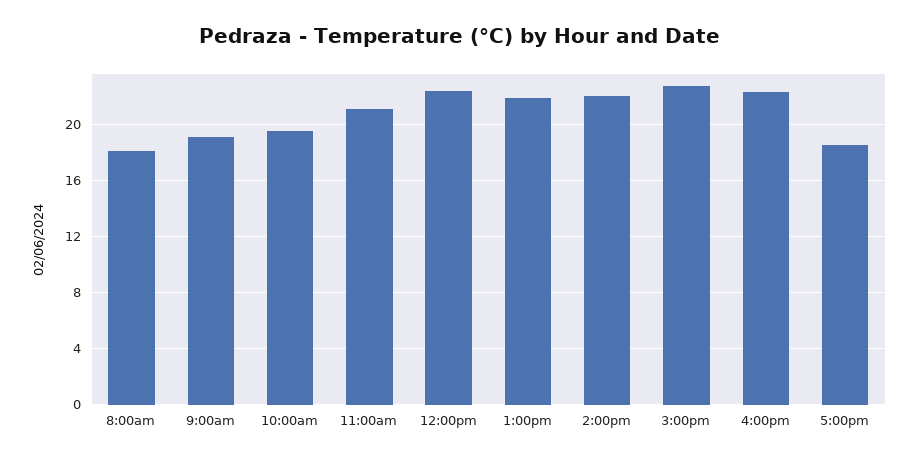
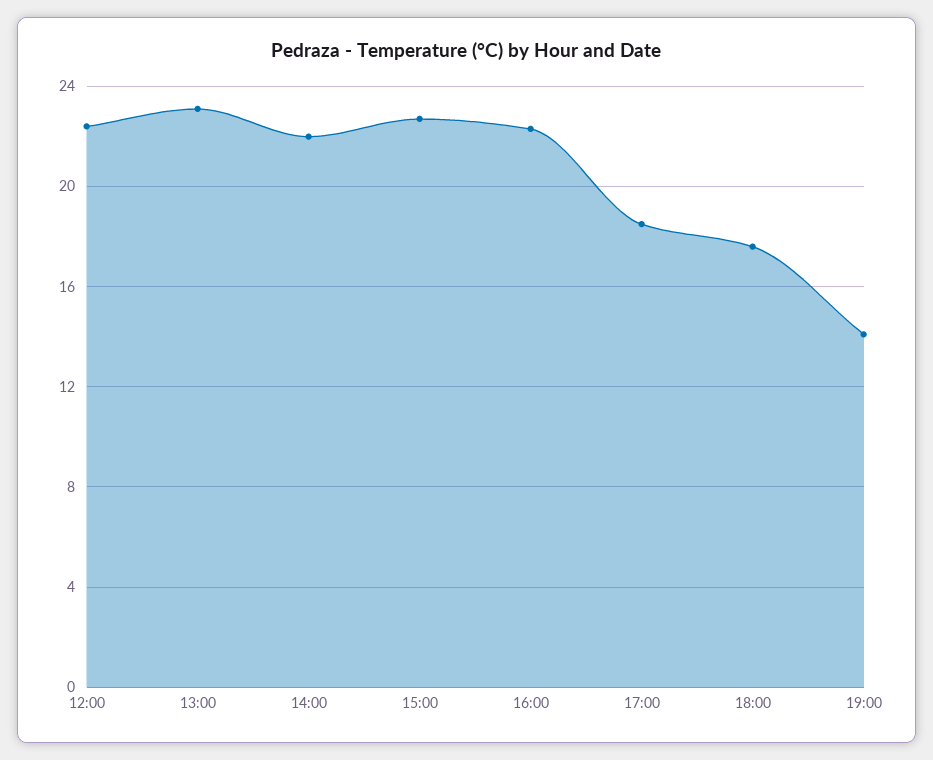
8:00am: 18 -> none
9:00am: 19 -> none
10:00am: 19.5 -> none
11:00am: 21 -> none
1:00pm: 22 -> 23
18:00: none -> 17.5
19:00: none -> 14

